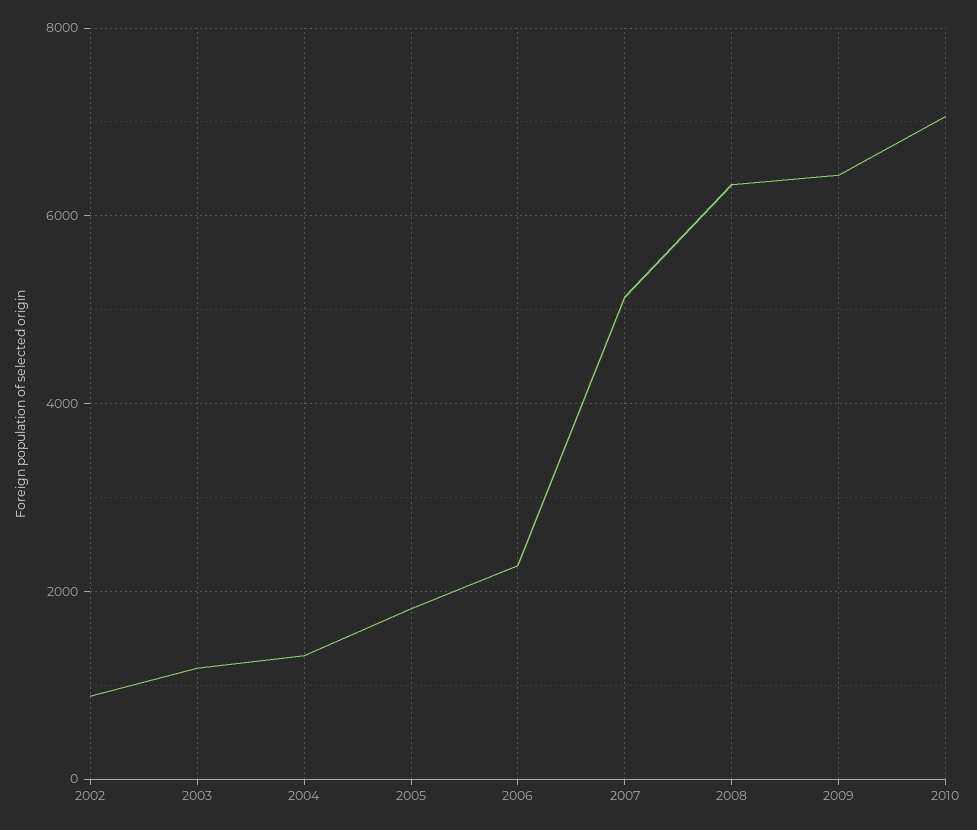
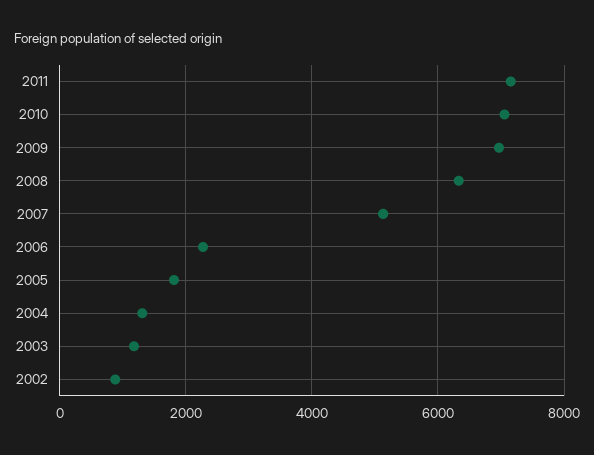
2009: 6400 -> 7000
2011: none -> 7200

